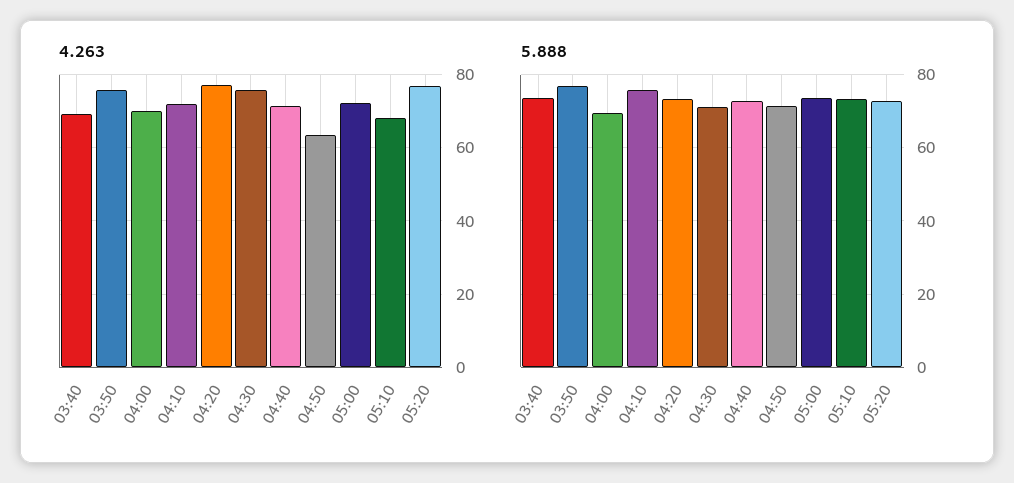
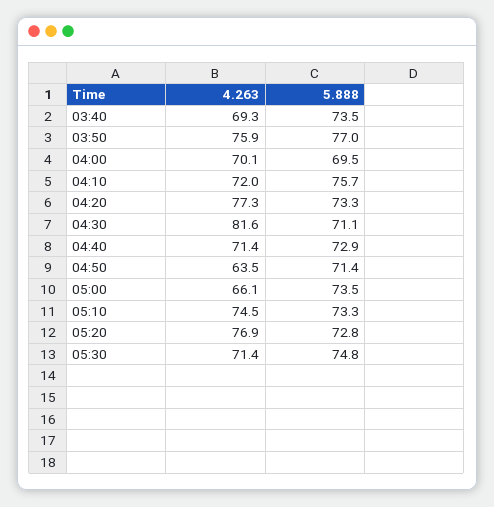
4.263, 04:30: 76 -> 81.6
4.263, 05:00: 72 -> 66.1
4.263, 05:10: 68 -> 74.5
4.263, 05:30: none -> 71.4
5.888, 05:30: none -> 74.8

